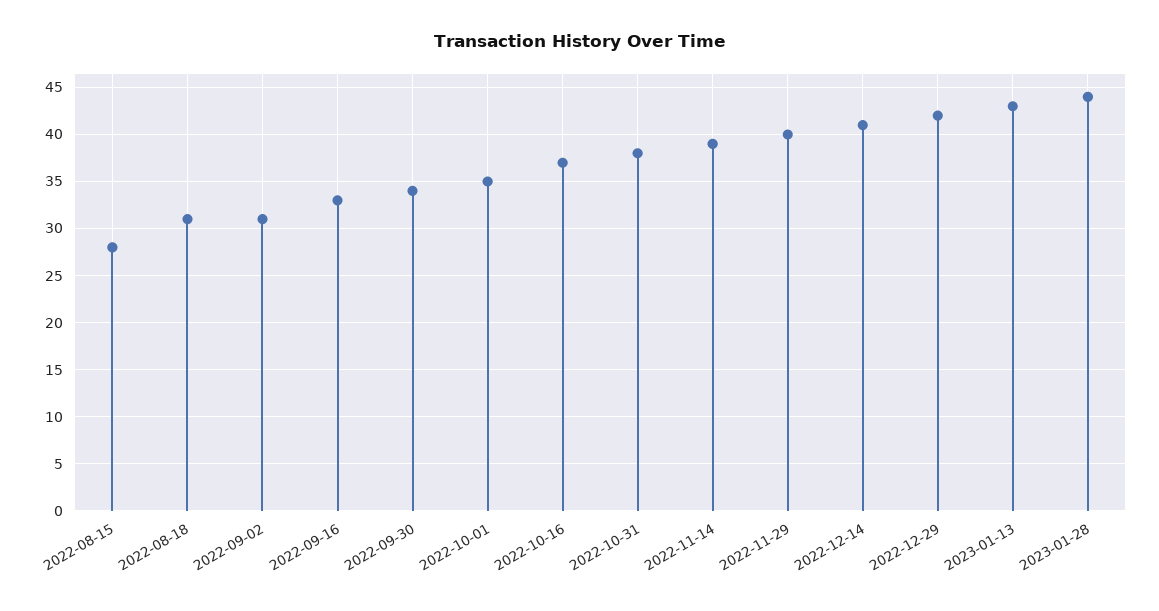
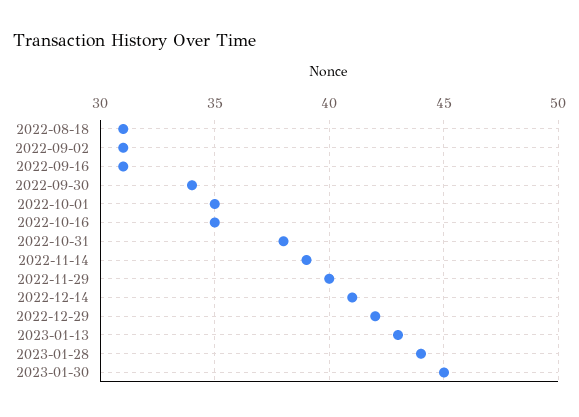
2022-08-15: 28 -> none
2022-09-16: 33 -> 31
2022-10-16: 37 -> 35
2023-01-30: none -> 45

